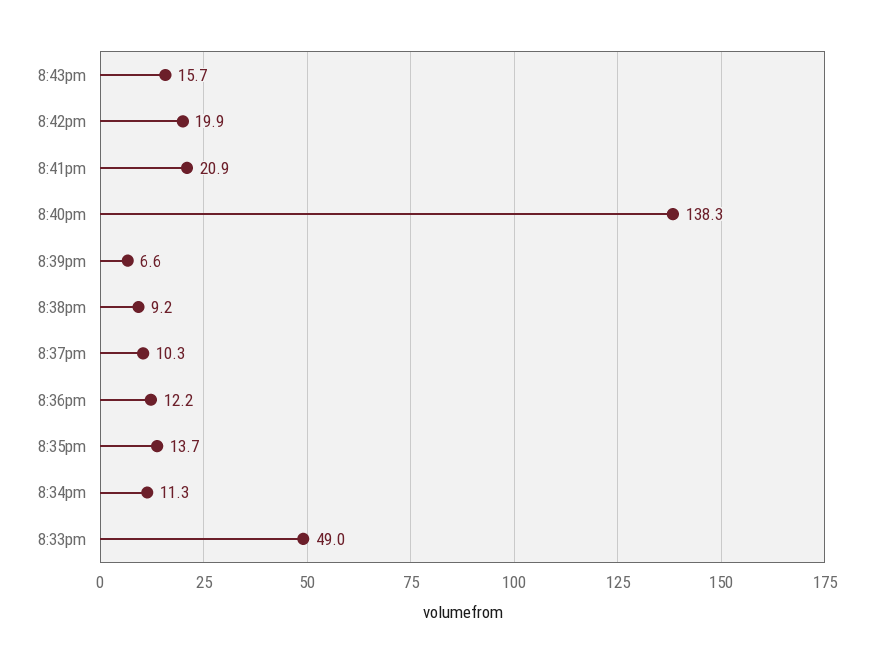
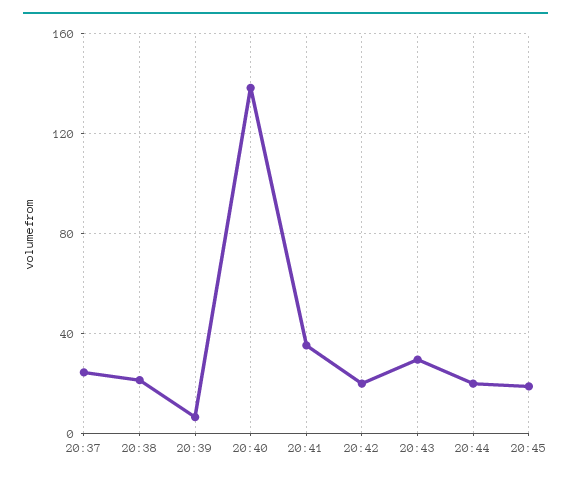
8:43pm: 15.7 -> 30
8:41pm: 20.9 -> 35
8:38pm: 9.2 -> 20
8:37pm: 10.3 -> 25
8:36pm: 12.2 -> none
8:35pm: 13.7 -> none
8:34pm: 11.3 -> none
8:33pm: 49 -> none
20:44: none -> 20
20:45: none -> 20

